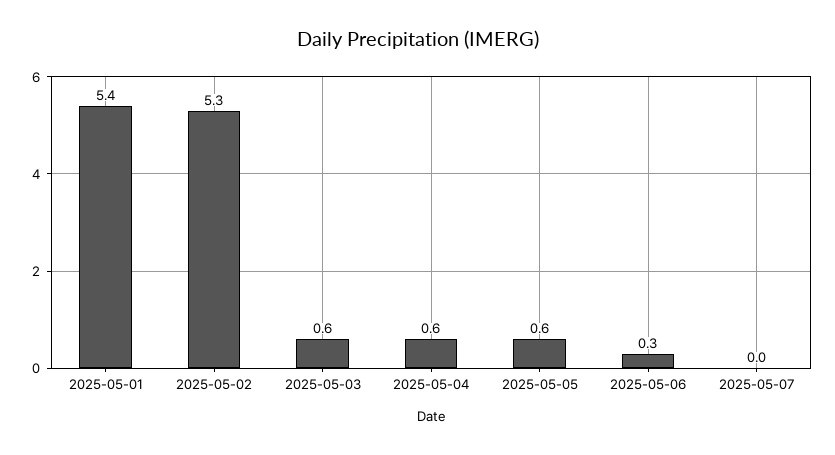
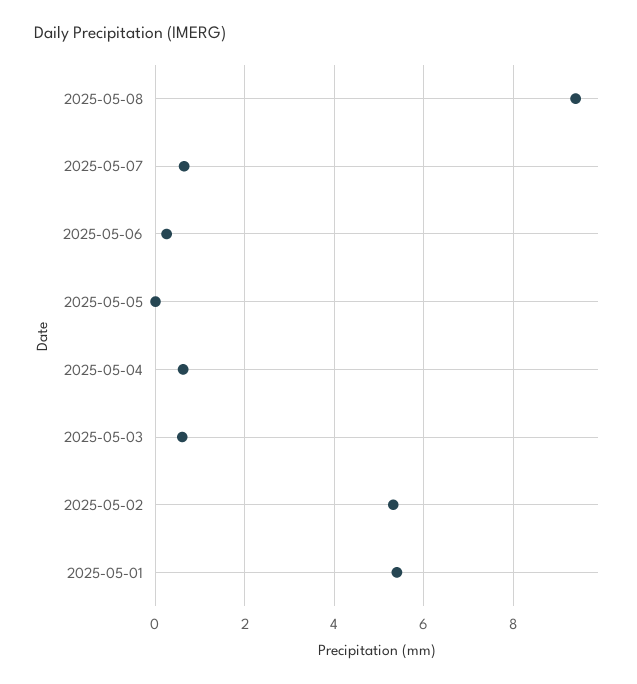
2025-05-05: 0.6 -> 0
2025-05-07: 0 -> 0.6
2025-05-08: none -> 9.4

